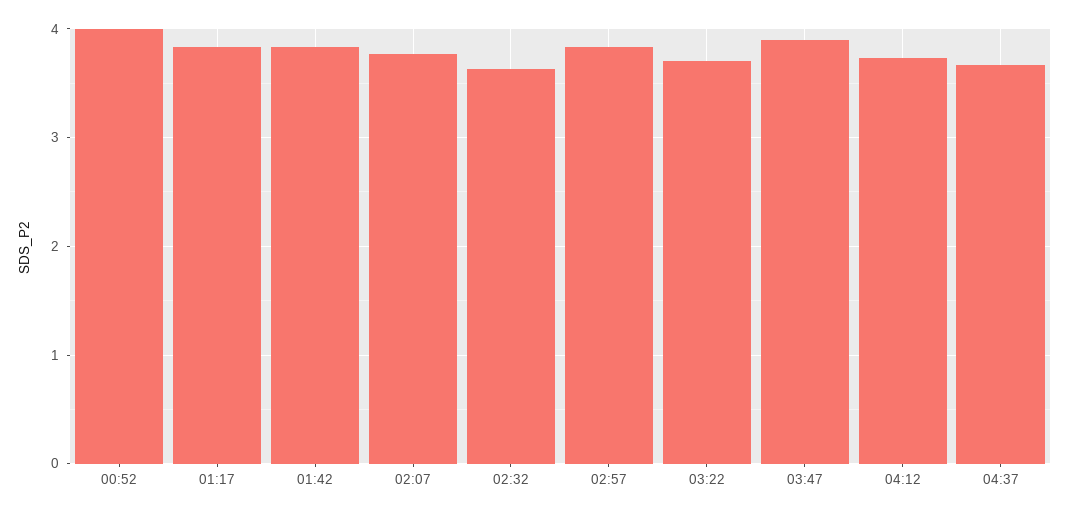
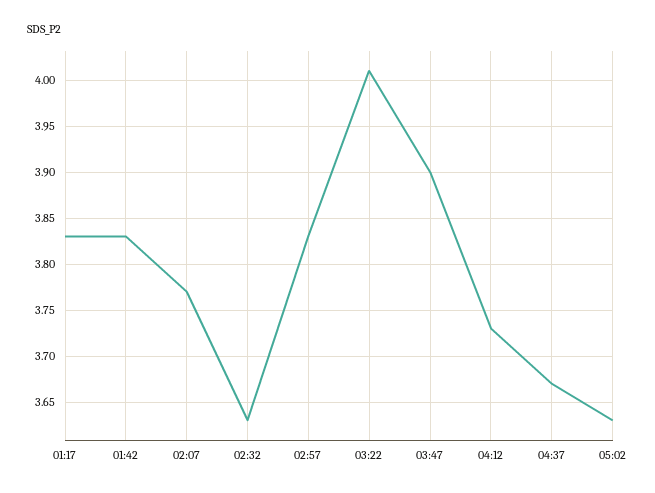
00:52: 4 -> none
03:22: 3.7 -> 4.01
05:02: none -> 3.63

